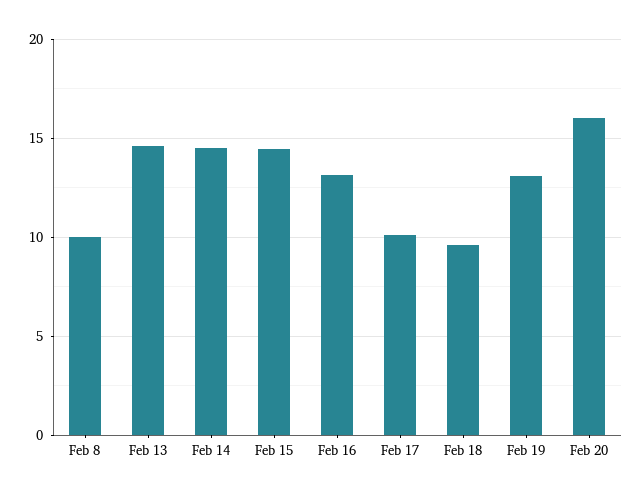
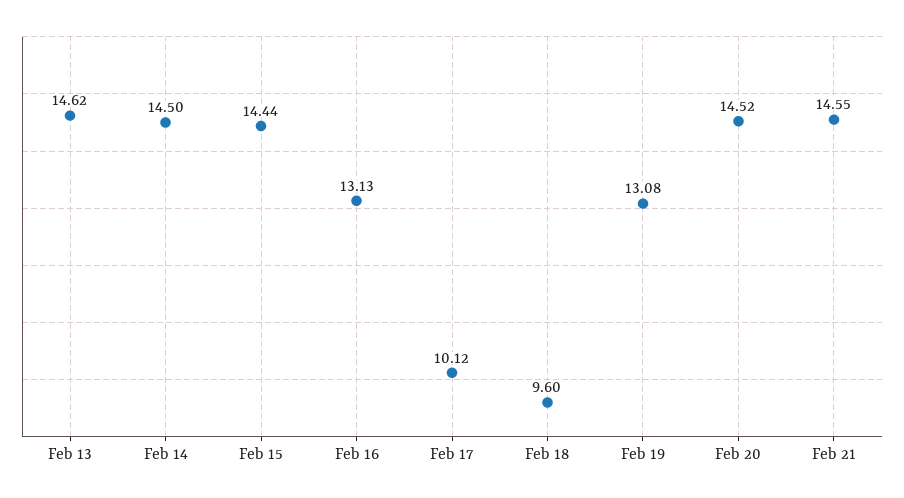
Feb 8: 10 -> none
Feb 20: 16 -> 14.52
Feb 21: none -> 14.55

